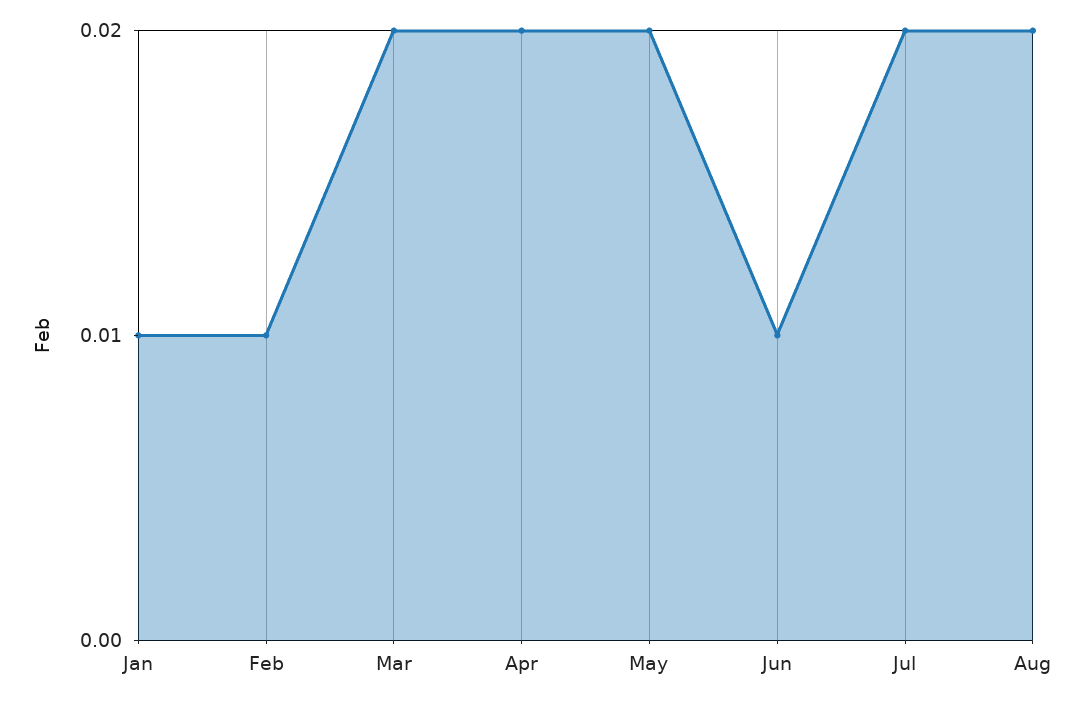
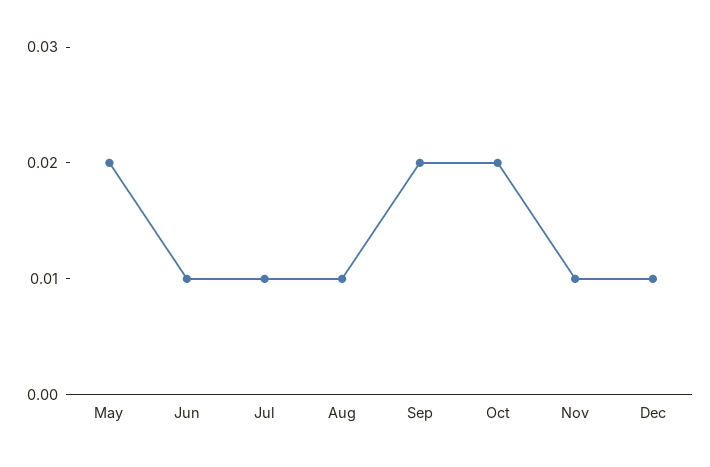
Jan: 0.01 -> none
Feb: 0.01 -> none
Mar: 0.02 -> none
Apr: 0.02 -> none
Jul: 0.02 -> 0.01
Aug: 0.02 -> 0.01
Sep: none -> 0.02
Oct: none -> 0.02
Nov: none -> 0.01
Dec: none -> 0.01

